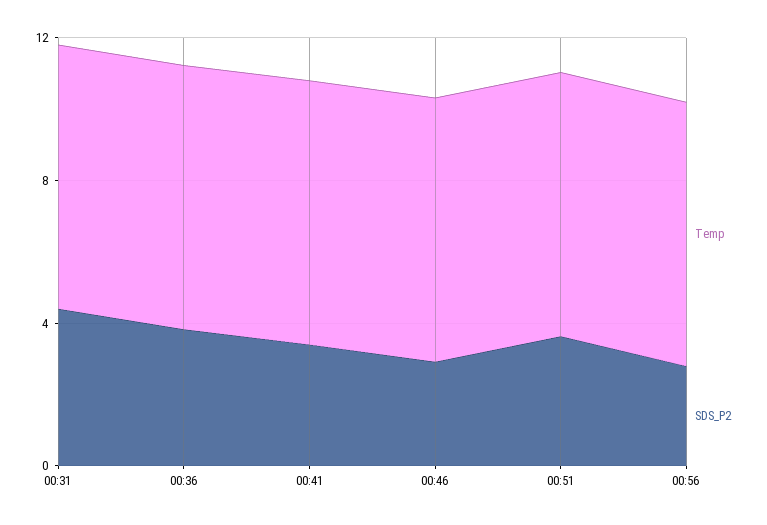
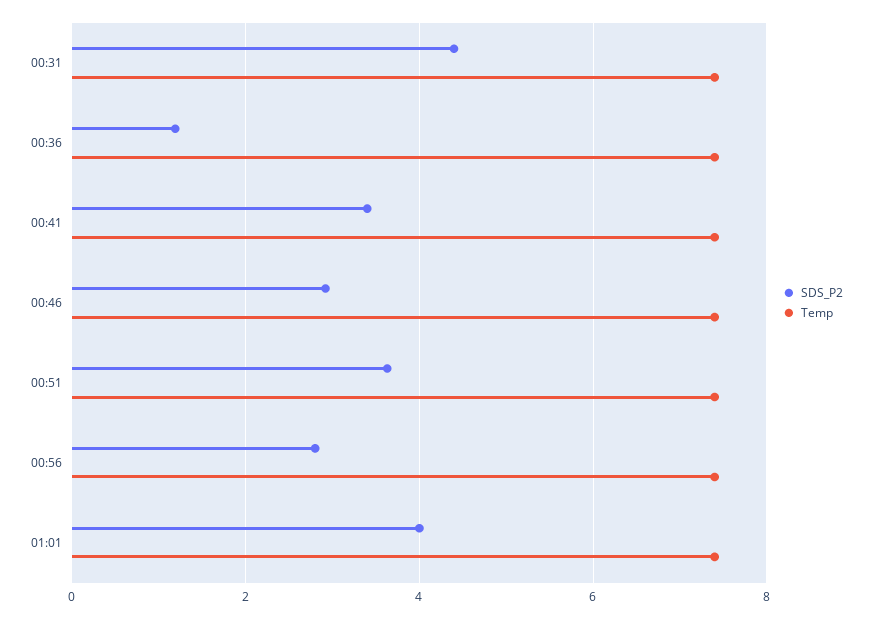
SDS_P2, 00:36: 4 -> 1.2
SDS_P2, 01:01: none -> 4
Temp, 01:01: none -> 7.4

